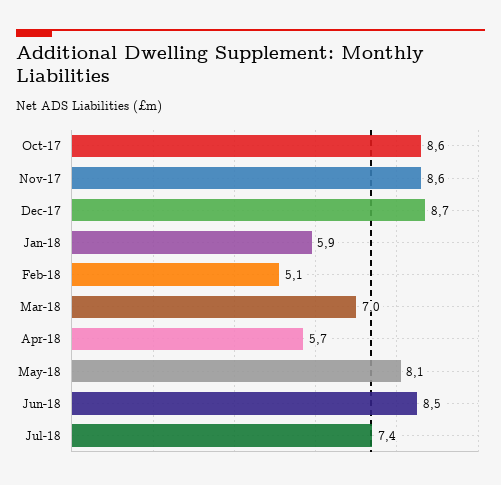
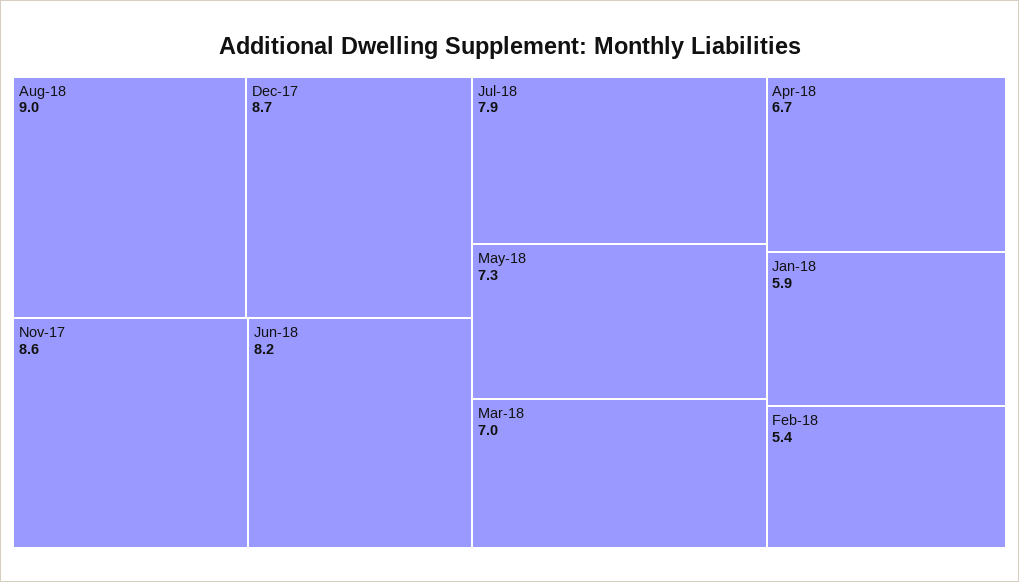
Oct-17: 8.6 -> none
Feb-18: 5.1 -> 5.4
Apr-18: 5.7 -> 6.7
May-18: 8.1 -> 7.3
Jun-18: 8.5 -> 8.2
Jul-18: 7.4 -> 7.9
Aug-18: none -> 9

